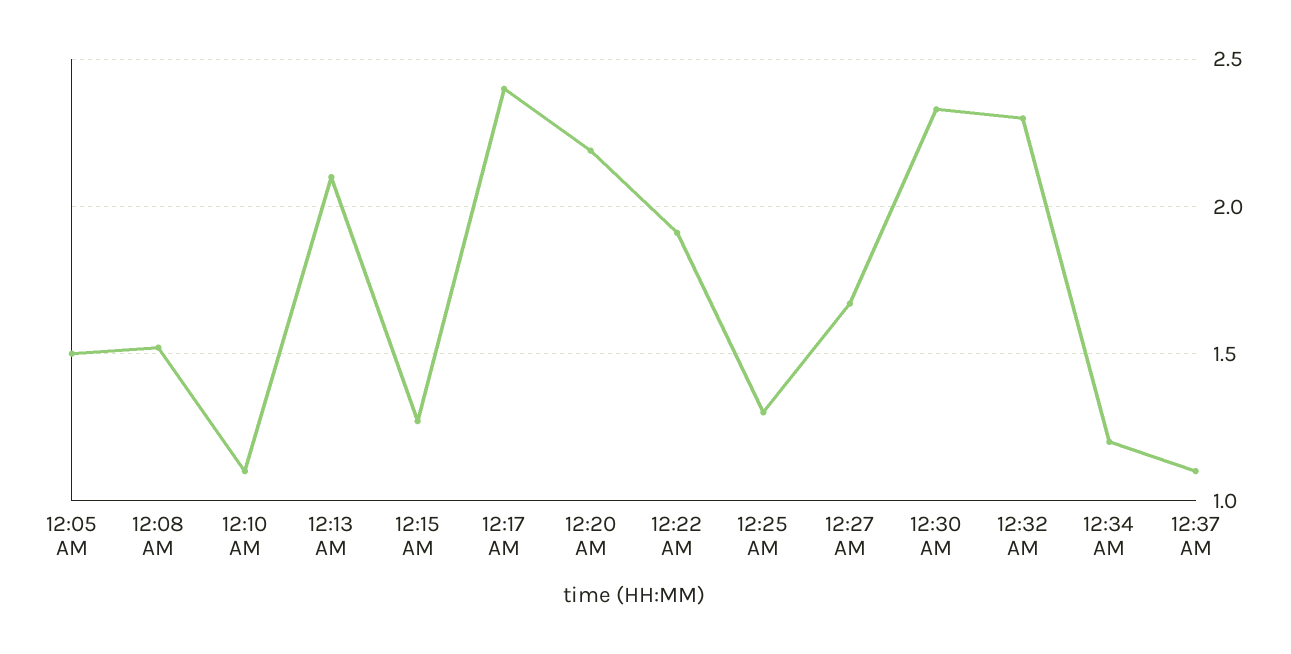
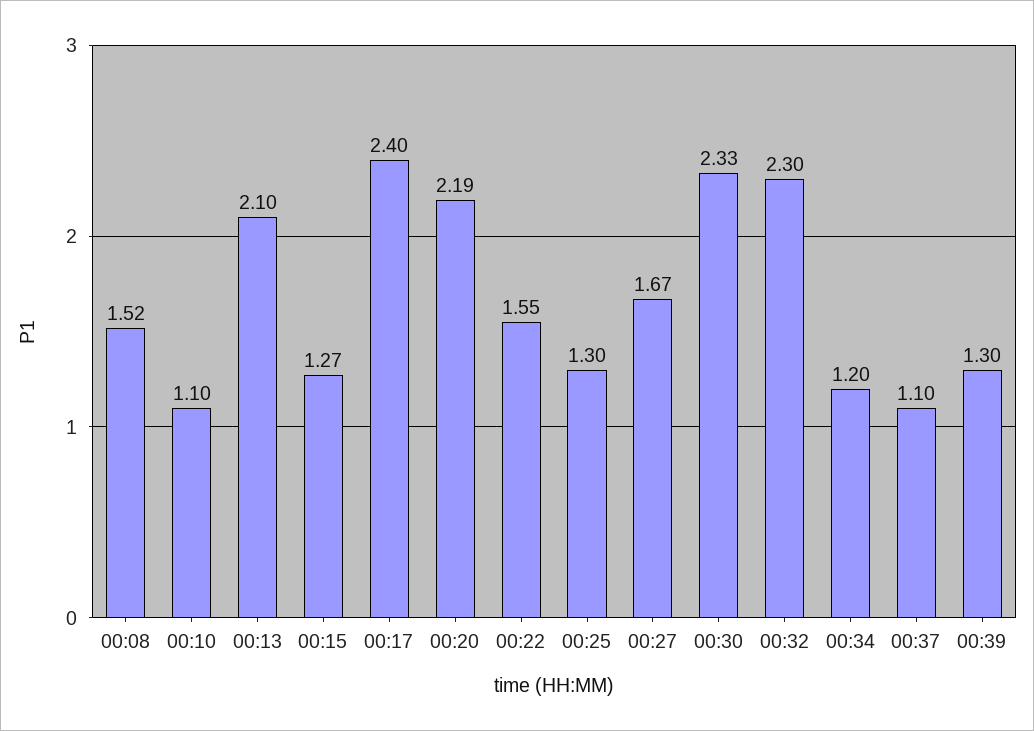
12:05 AM: 1.5 -> none
12:22 AM: 1.9 -> 1.55
00:39: none -> 1.3

